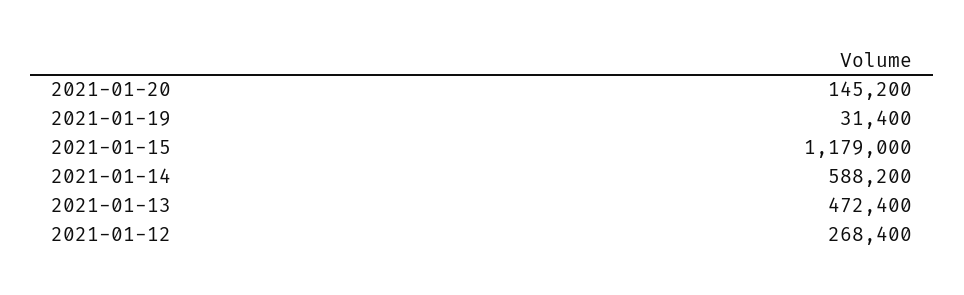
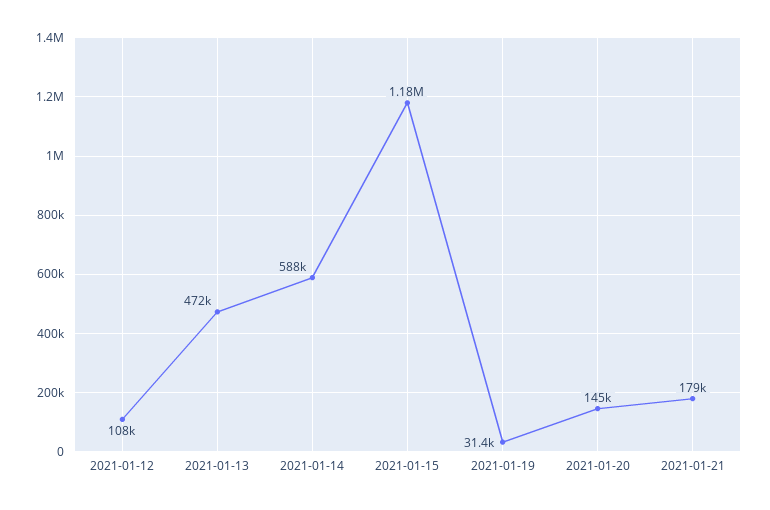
2021-01-12: 268400 -> 108000
2021-01-21: none -> 179000

